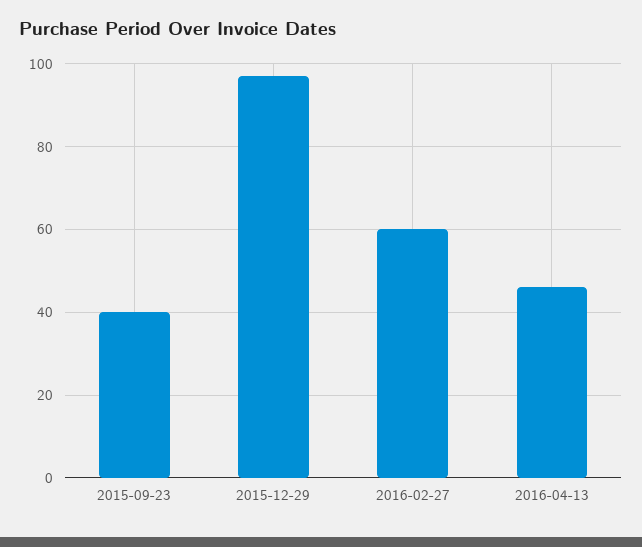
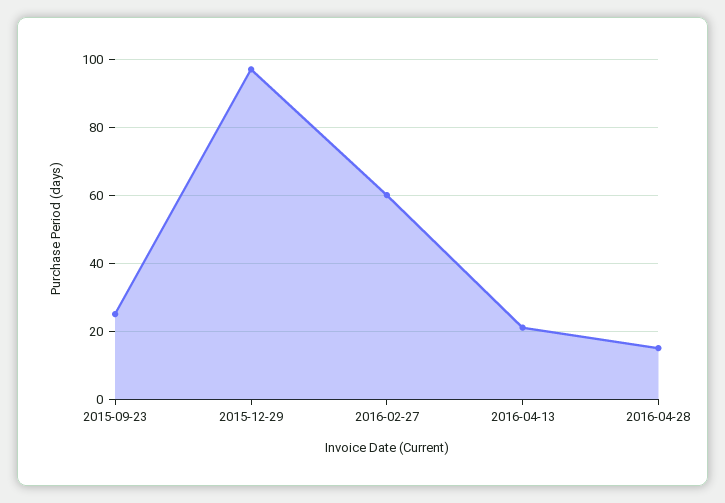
2015-09-23: 40 -> 25
2016-04-13: 45 -> 20
2016-04-28: none -> 15

